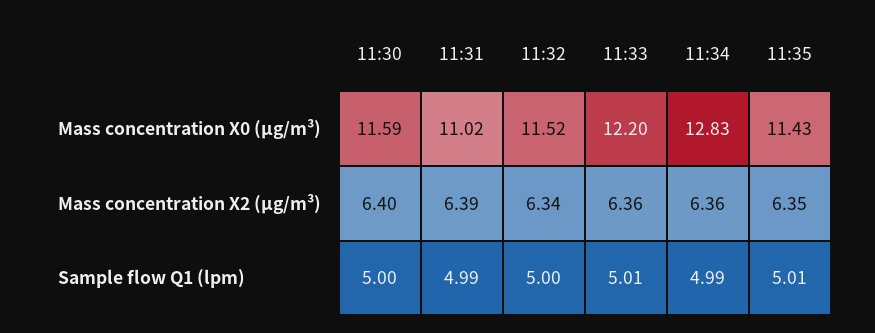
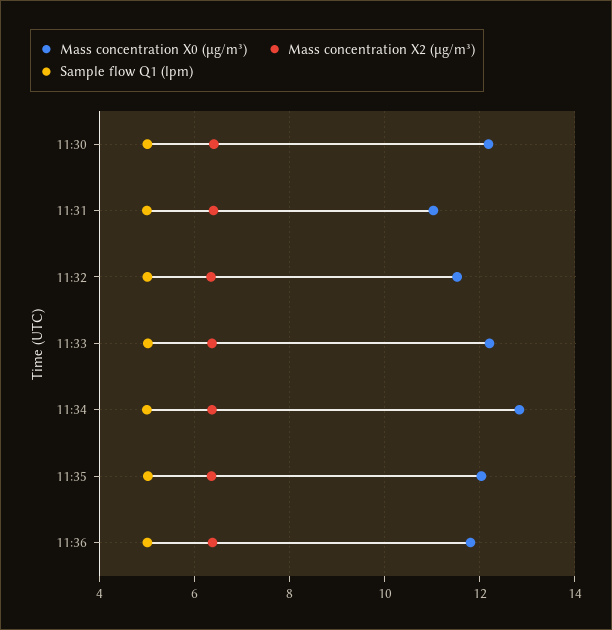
Mass concentration X0 (μg/m³), 11:30: 11.59 -> 12.2
Mass concentration X0 (μg/m³), 11:35: 11.43 -> 12
Mass concentration X0 (μg/m³), 11:36: none -> 11.8
Mass concentration X2 (μg/m³), 11:36: none -> 6.4
Sample flow Q1 (lpm), 11:36: none -> 5

